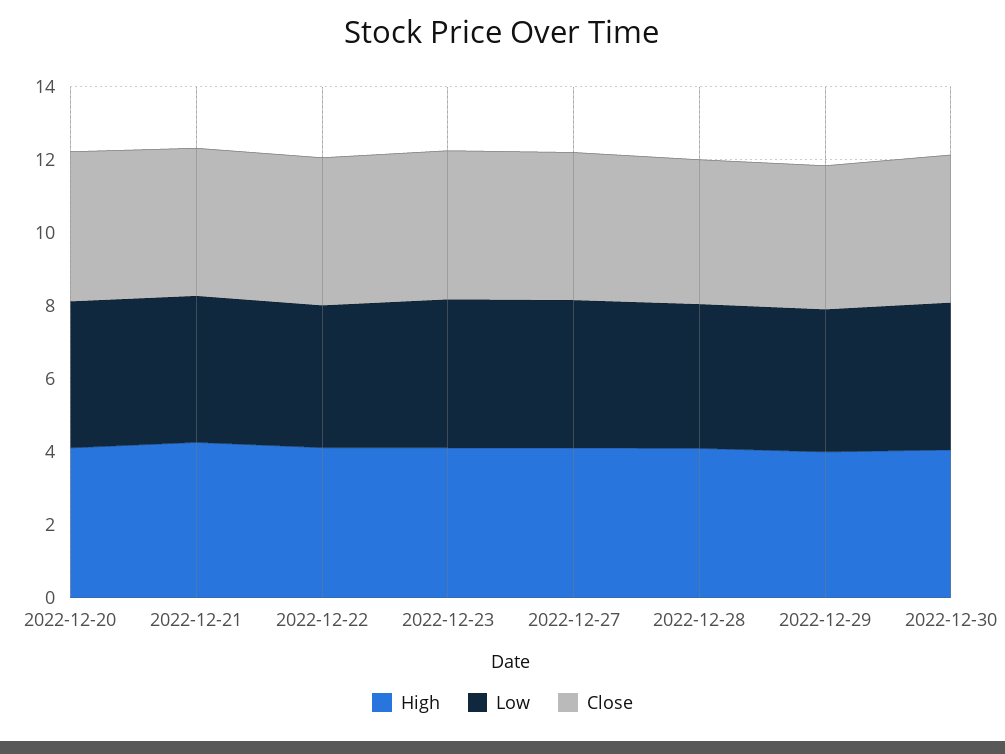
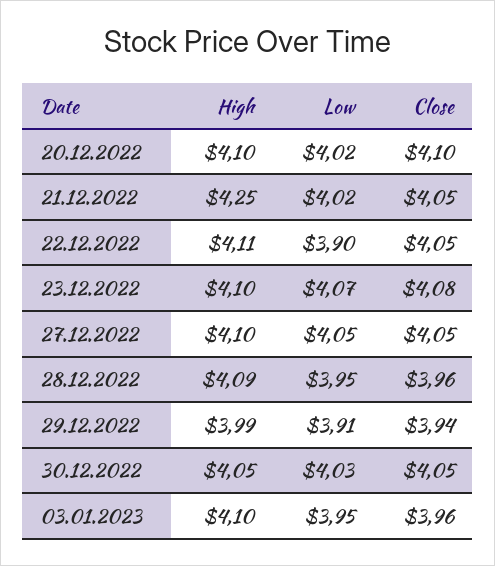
High, 03.01.2023: none -> 4.1
Low, 03.01.2023: none -> 3.95
Close, 03.01.2023: none -> 3.96

